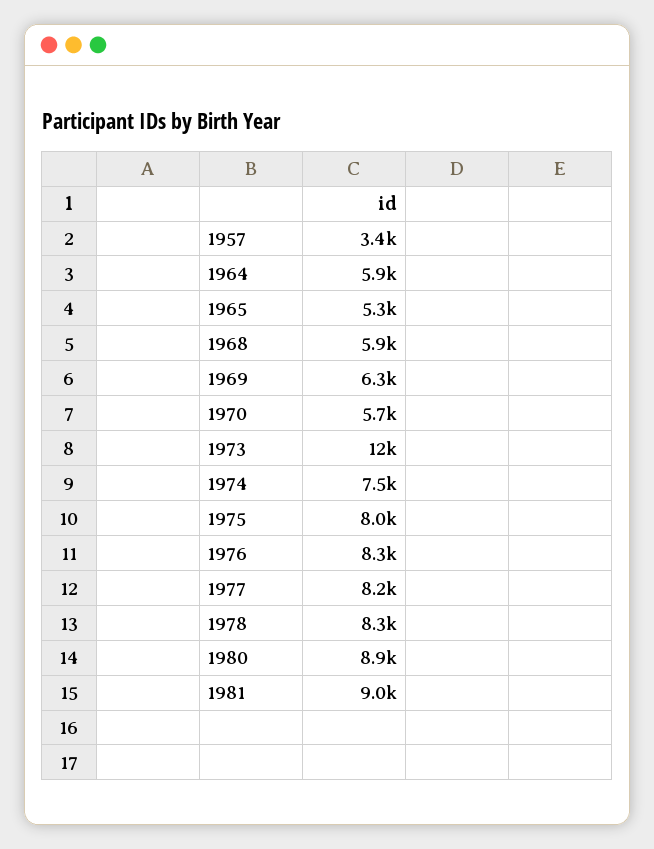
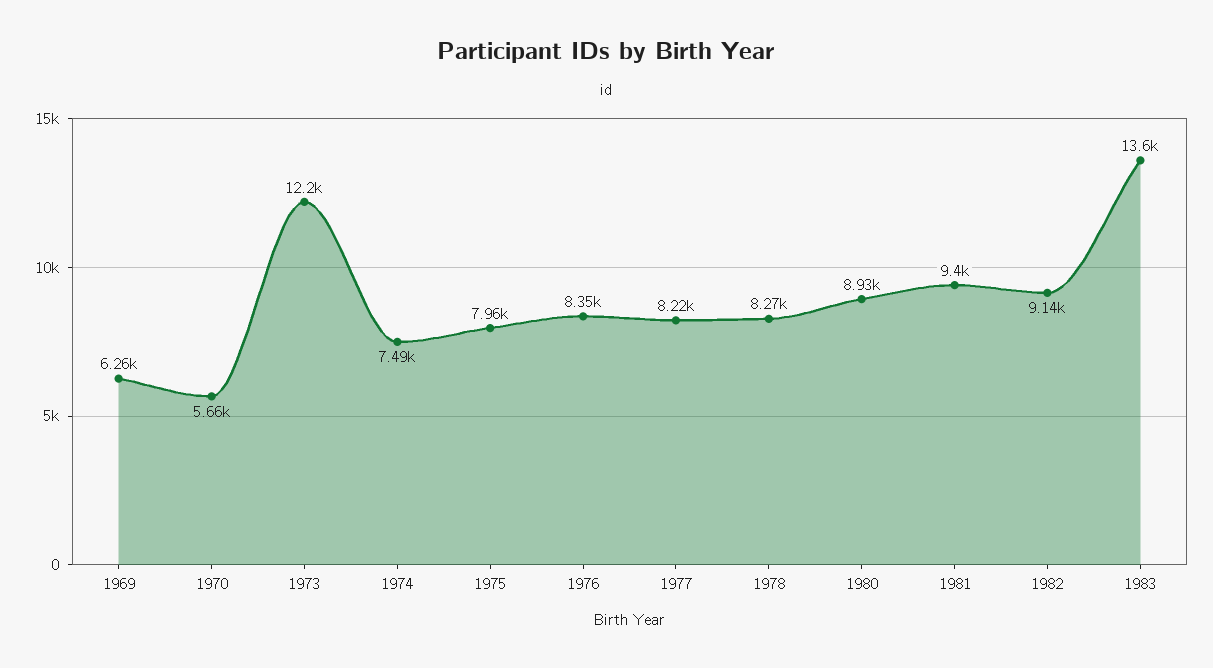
1957: 3400 -> none
1964: 5900 -> none
1965: 5300 -> none
1968: 5900 -> none
1981: 9000 -> 9400
1982: none -> 9140
1983: none -> 13600

